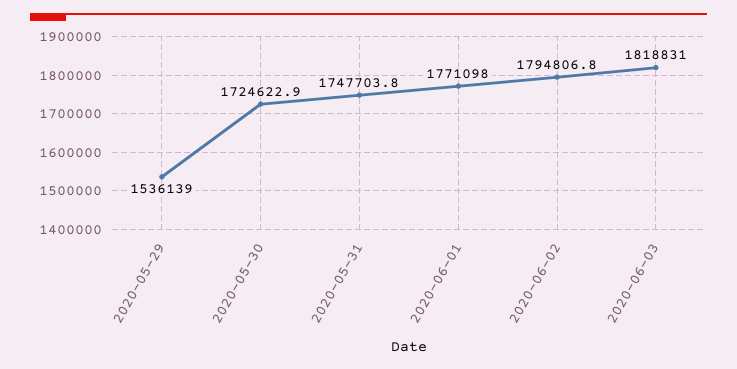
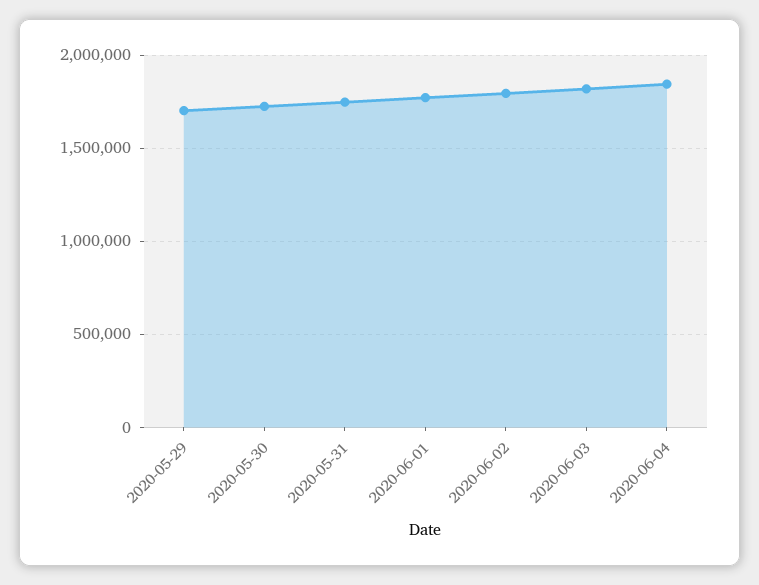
2020-05-29: 1536139 -> 1700000
2020-06-04: none -> 1850000

